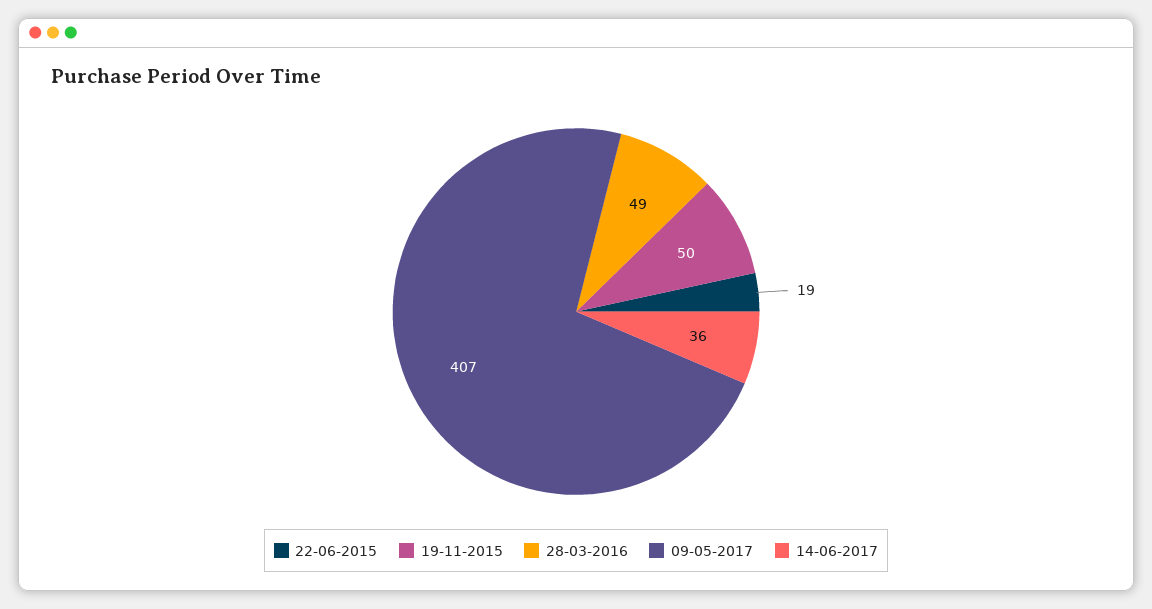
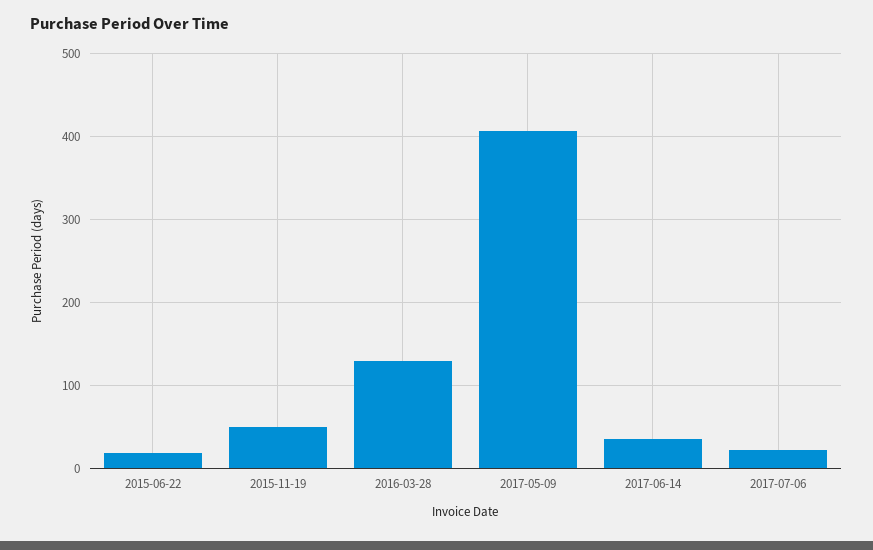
28-03-2016: 49 -> 130
2017-07-06: none -> 20

